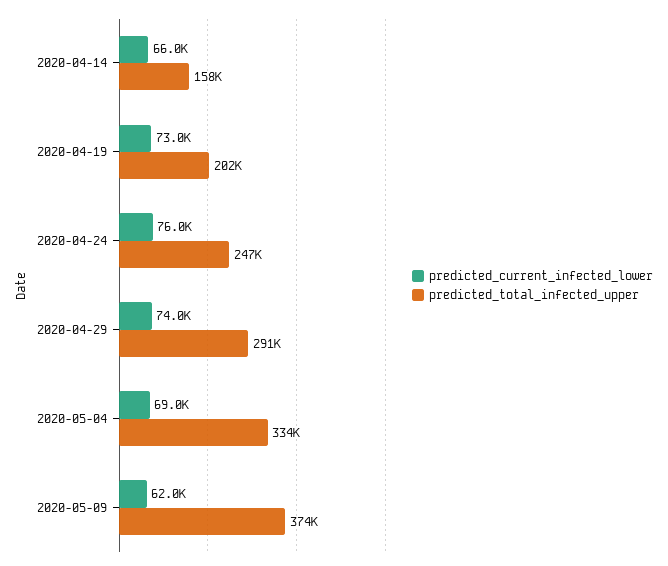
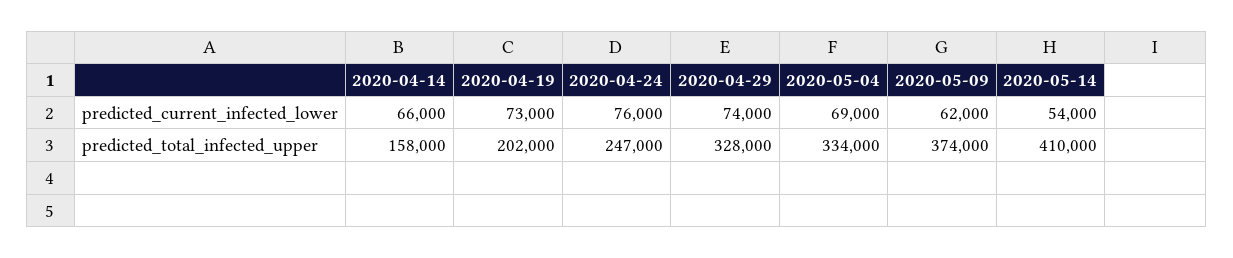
predicted_total_infected_upper, 2020-04-29: 291000 -> 328000
predicted_current_infected_lower, 2020-05-14: none -> 54000
predicted_total_infected_upper, 2020-05-14: none -> 410000

